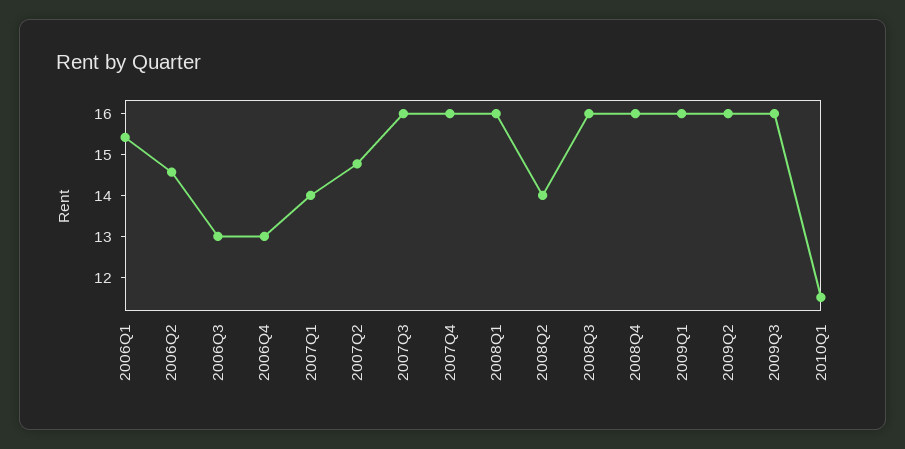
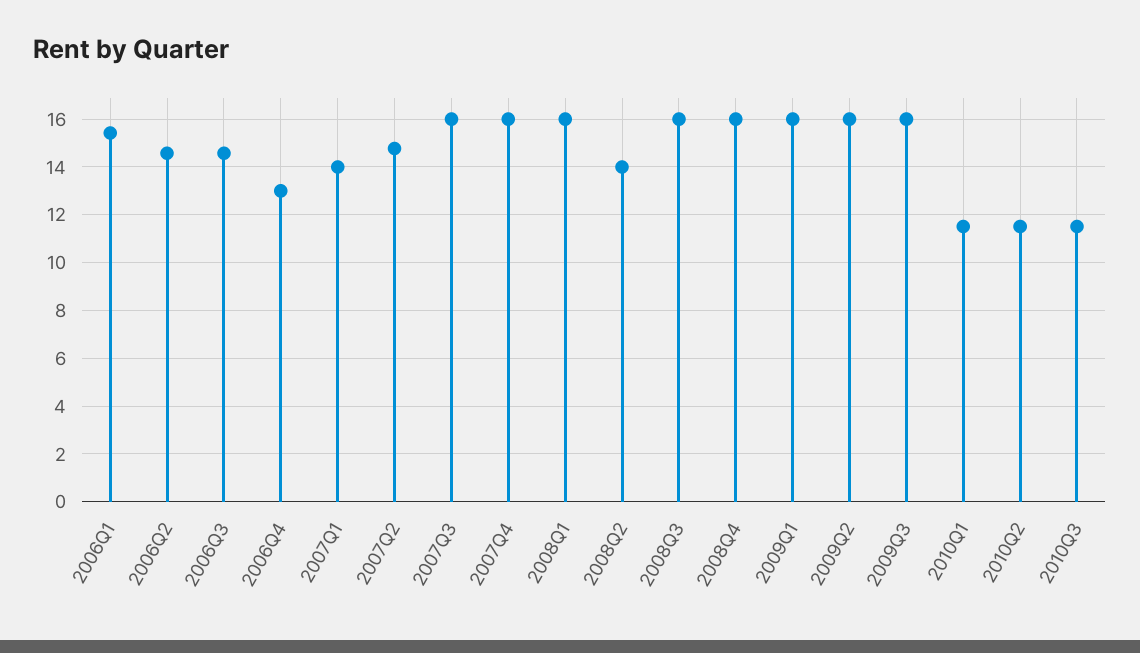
2006Q3: 13 -> 14.5
2010Q2: none -> 11.5
2010Q3: none -> 11.5

